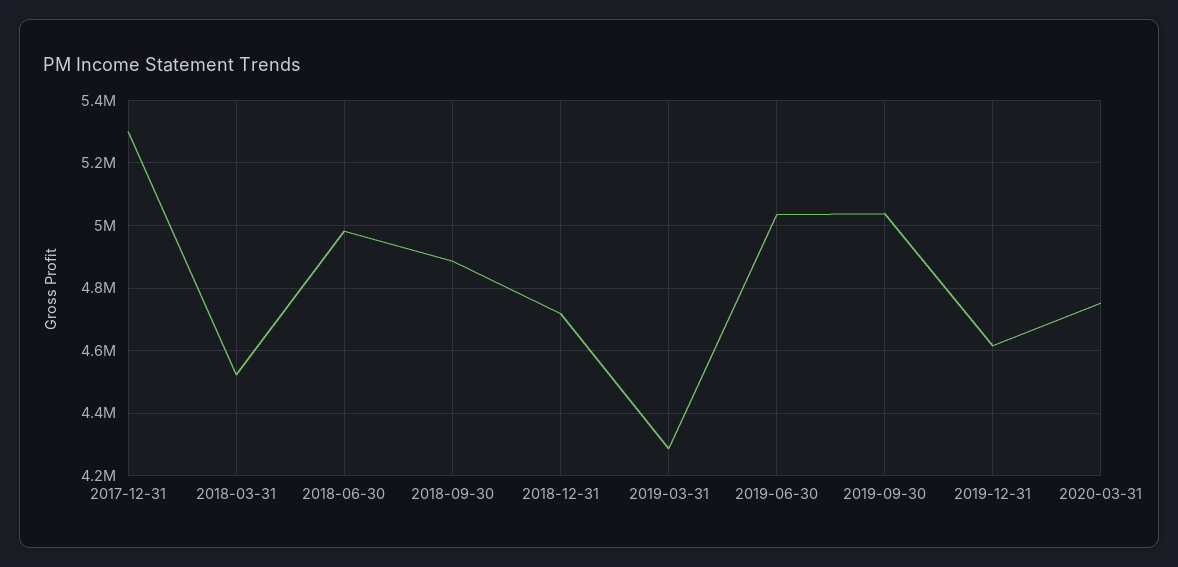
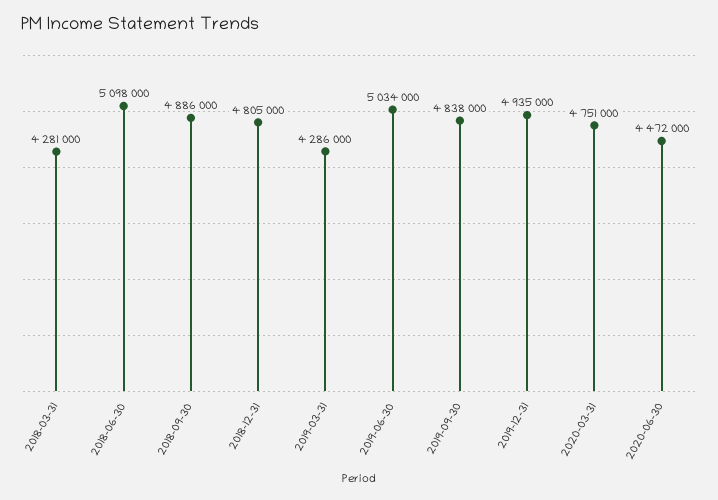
2017-12-31: 5300000 -> none
2018-03-31: 4520000 -> 4281000
2018-06-30: 4980000 -> 5098000
2018-12-31: 4720000 -> 4805000
2019-09-30: 5040000 -> 4838000
2019-12-31: 4620000 -> 4935000
2020-06-30: none -> 4472000

